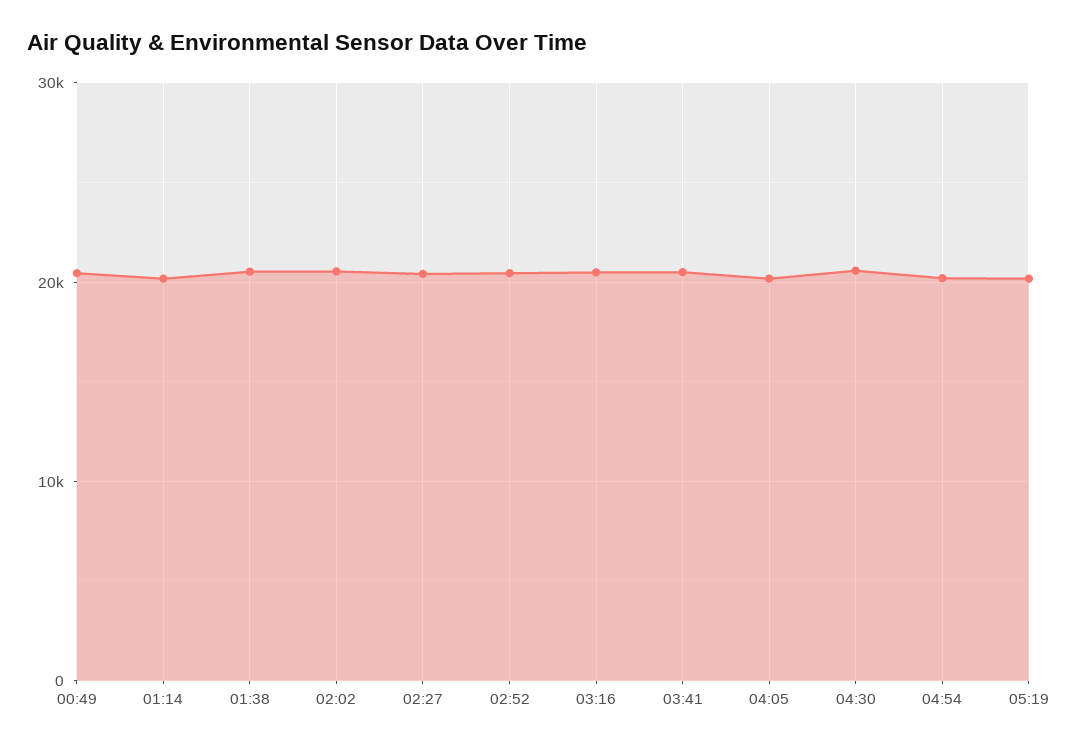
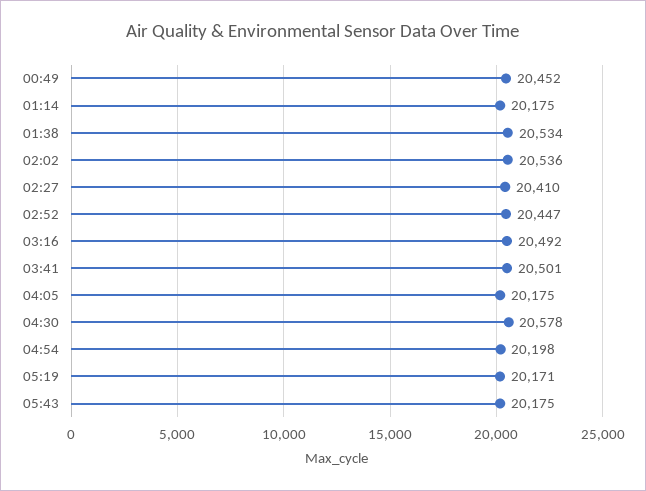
05:43: none -> 20175

